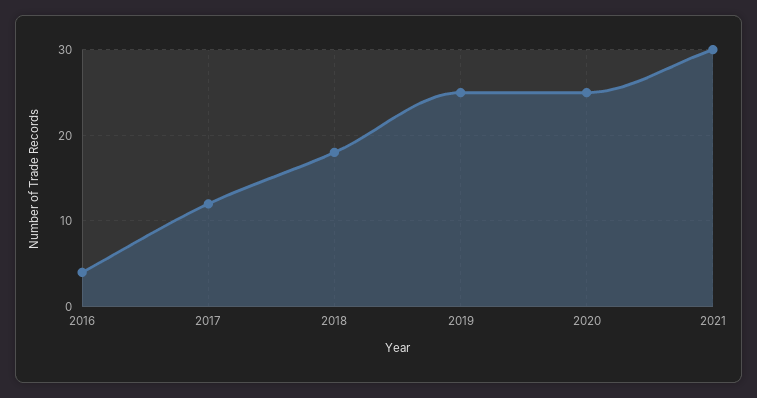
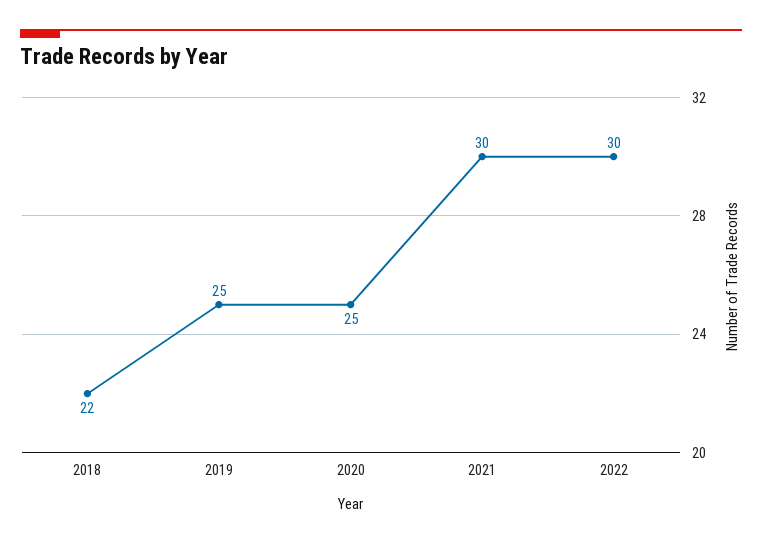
2016: 4 -> none
2017: 12 -> none
2018: 18 -> 22
2022: none -> 30

